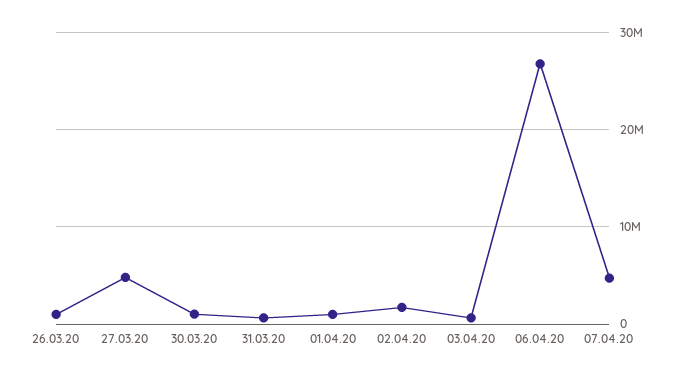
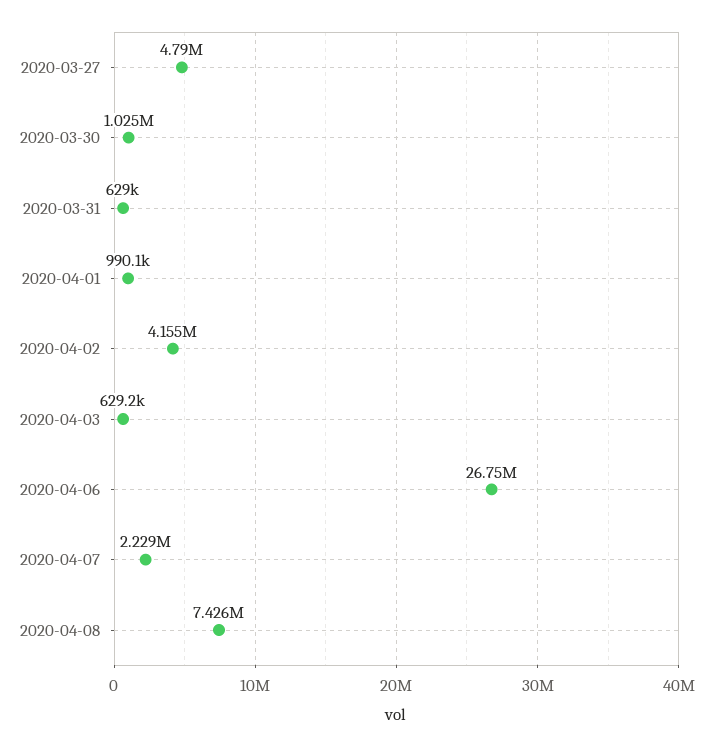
26.03.20: 1000000 -> none
02.04.20: 2000000 -> 4155000
07.04.20: 5000000 -> 2229000
2020-04-08: none -> 7426000

